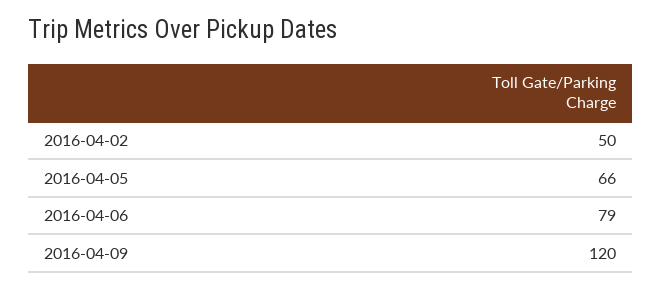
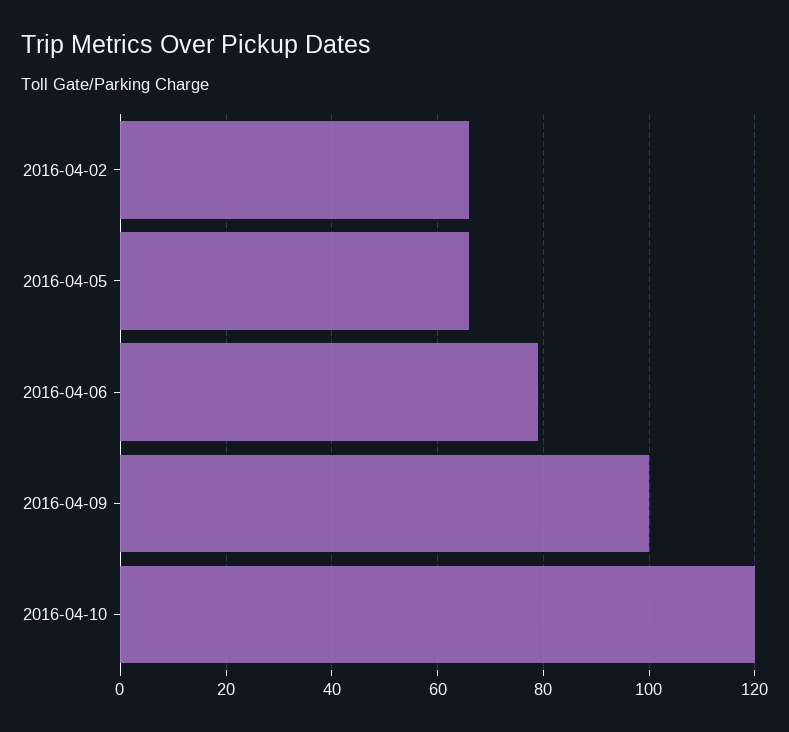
2016-04-02: 50 -> 65
2016-04-09: 120 -> 100
2016-04-10: none -> 120

